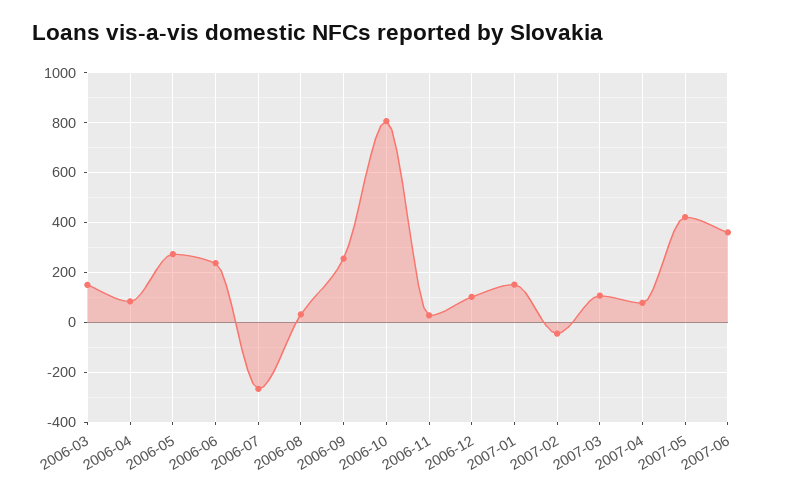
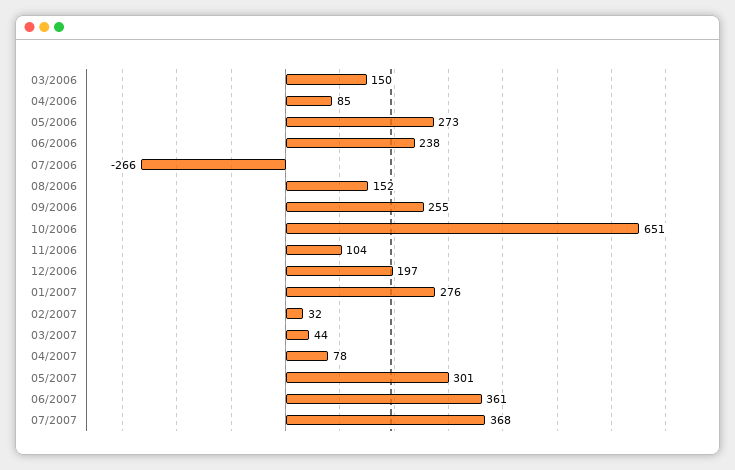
2006-08: 25 -> 152
2006-10: 800 -> 651
2006-11: 25 -> 104
2006-12: 100 -> 197
2007-01: 150 -> 276
2007-02: -50 -> 32
2007-03: 100 -> 44
2007-05: 425 -> 301
07/2007: none -> 368

